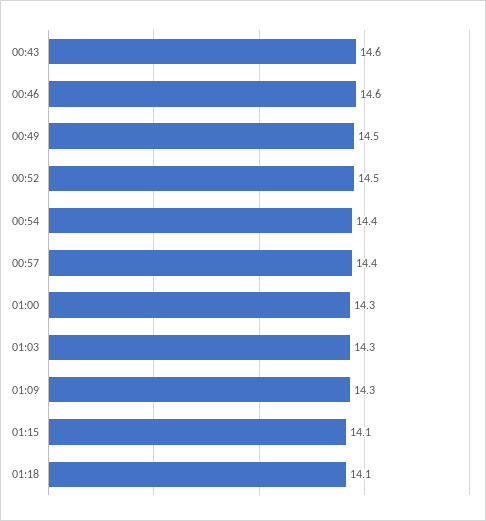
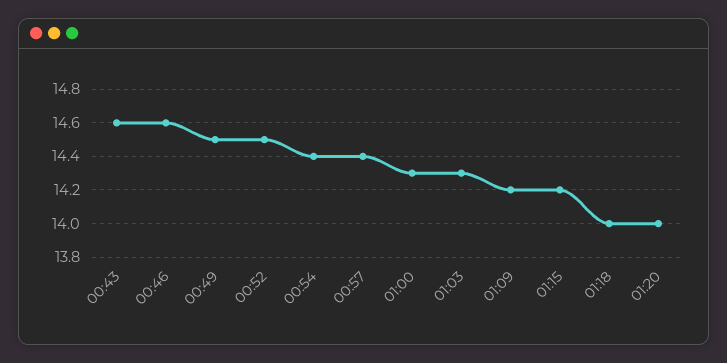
01:09: 14.3 -> 14.2
01:15: 14.1 -> 14.2
01:18: 14.1 -> 14
01:20: none -> 14

